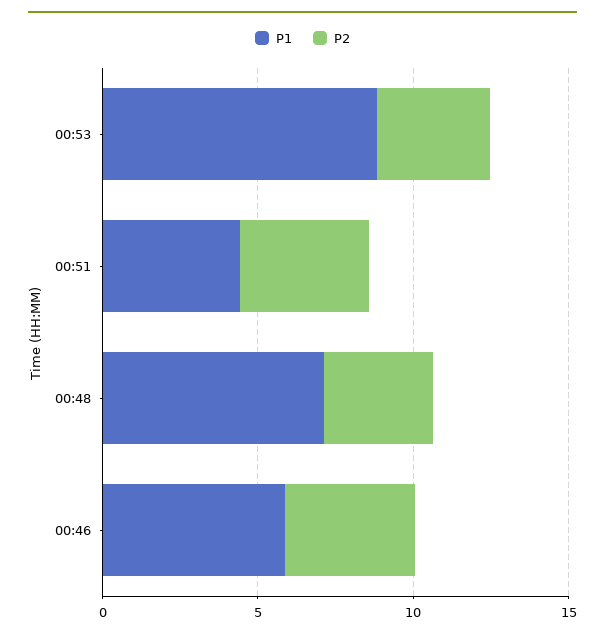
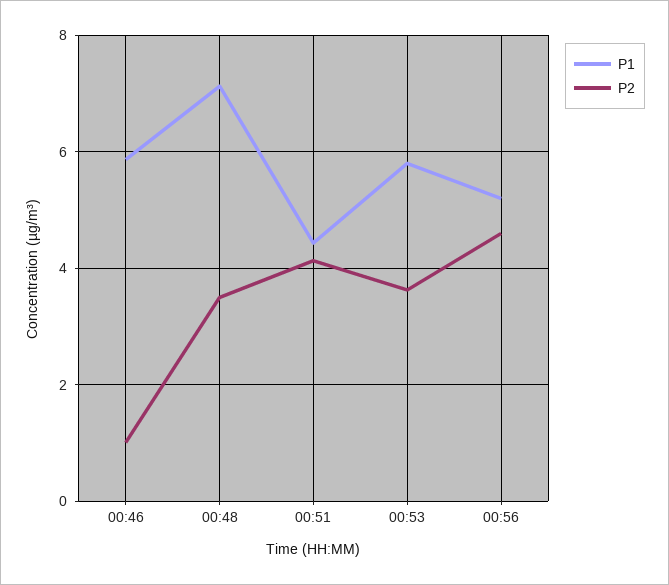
P1, 00:53: 9 -> 5.8
P2, 00:46: 4 -> 1
P1, 00:56: none -> 5.2
P2, 00:56: none -> 4.6

